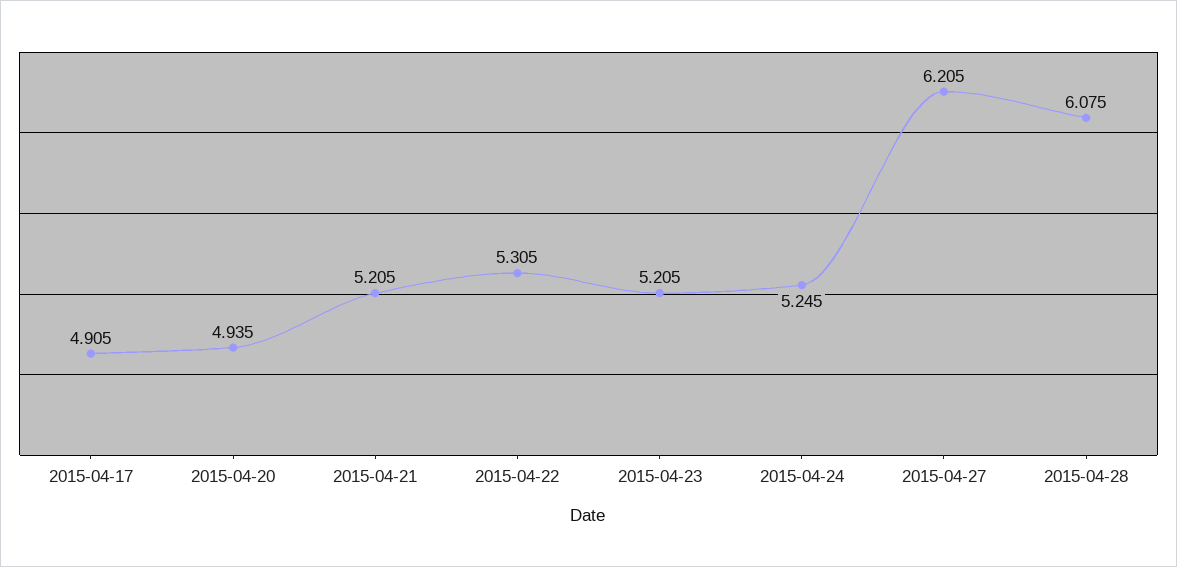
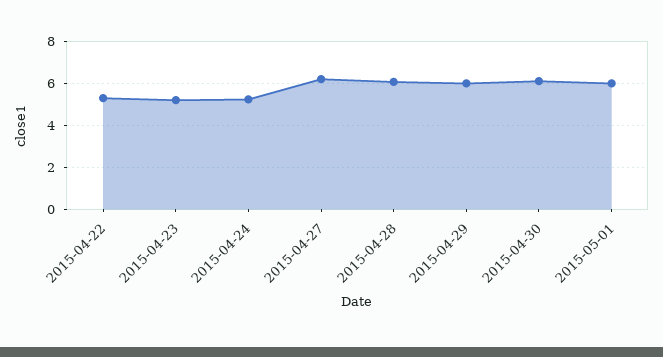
2015-04-17: 4.905 -> none
2015-04-20: 4.935 -> none
2015-04-21: 5.205 -> none
2015-04-29: none -> 6
2015-04-30: none -> 6
2015-05-01: none -> 6

